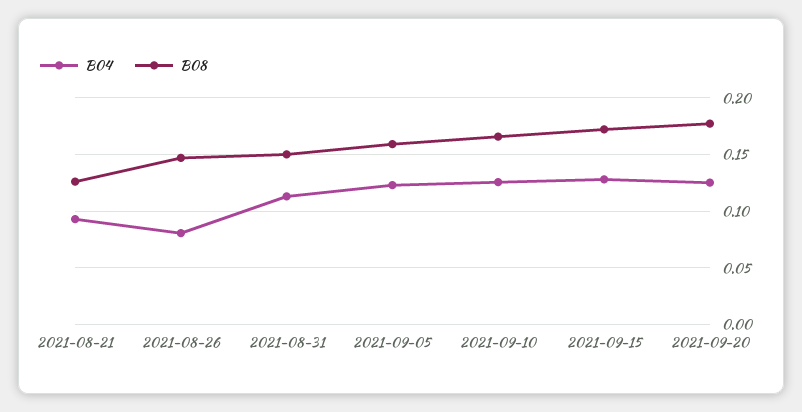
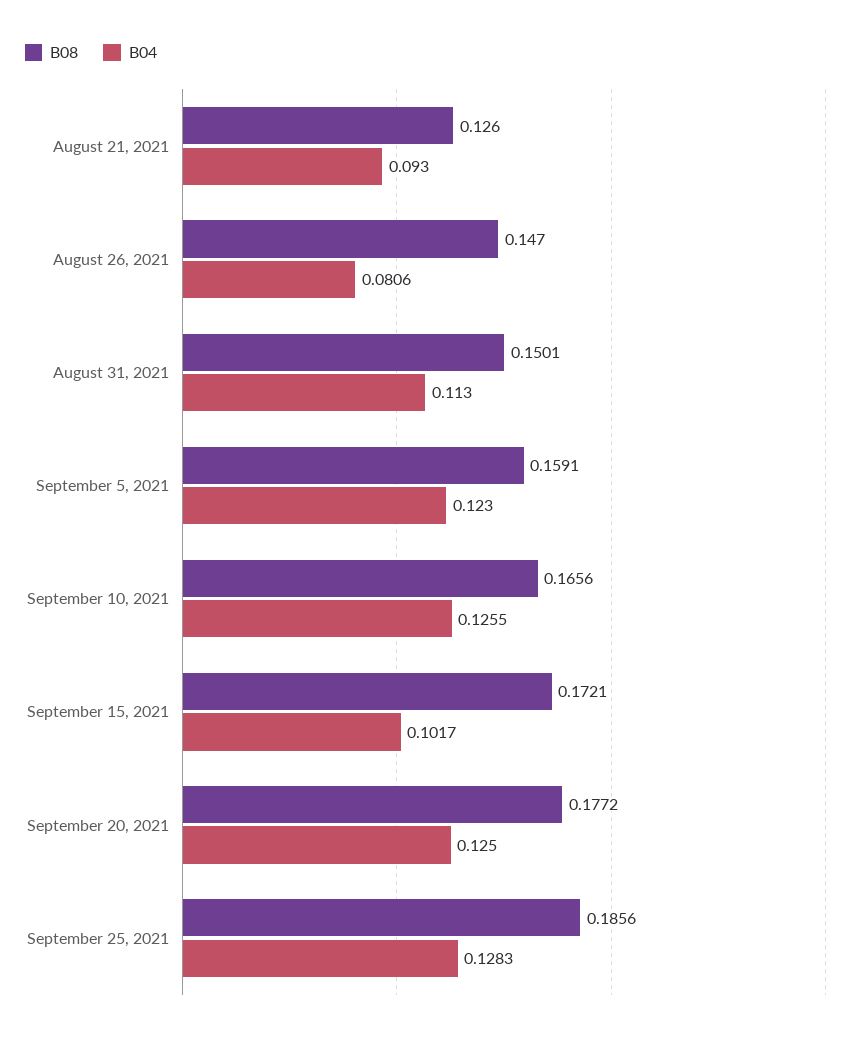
B04, 2021-09-15: 0.13 -> 0.1017
B08, September 25, 2021: none -> 0.1856
B04, September 25, 2021: none -> 0.1283

